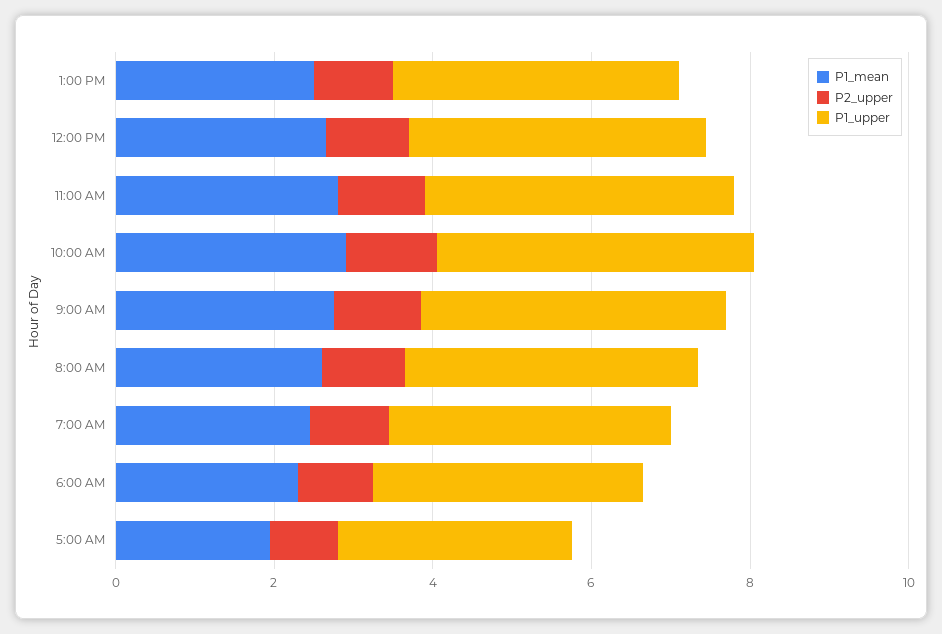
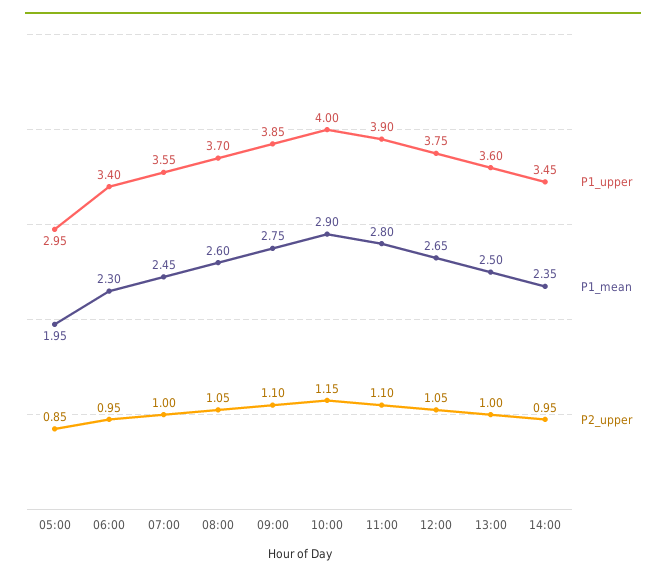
P1_upper, 14:00: none -> 3.45
P1_mean, 14:00: none -> 2.35
P2_upper, 14:00: none -> 0.95

